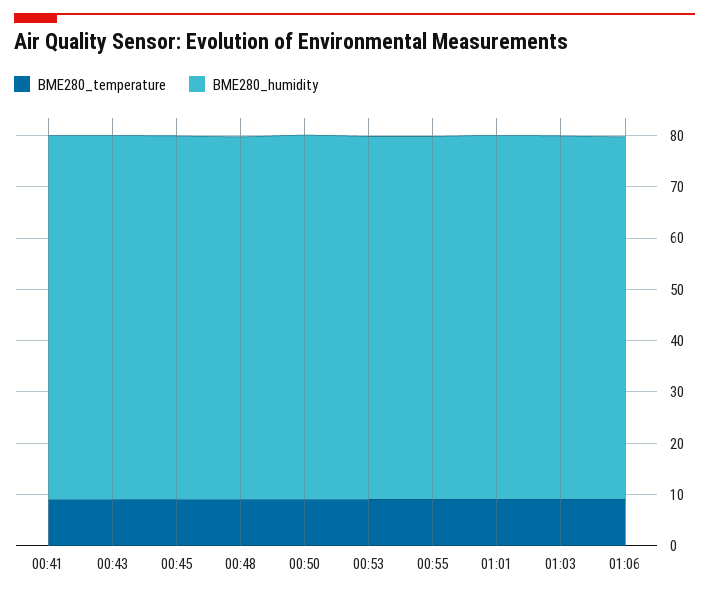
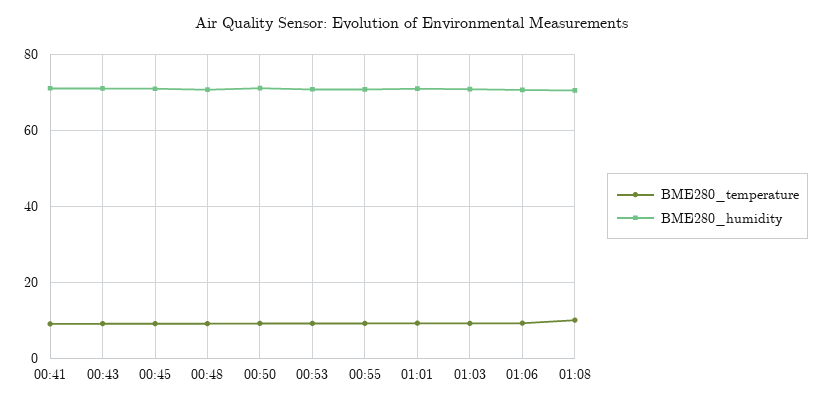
BME280_temperature, 01:08: none -> 10
BME280_humidity, 01:08: none -> 70

